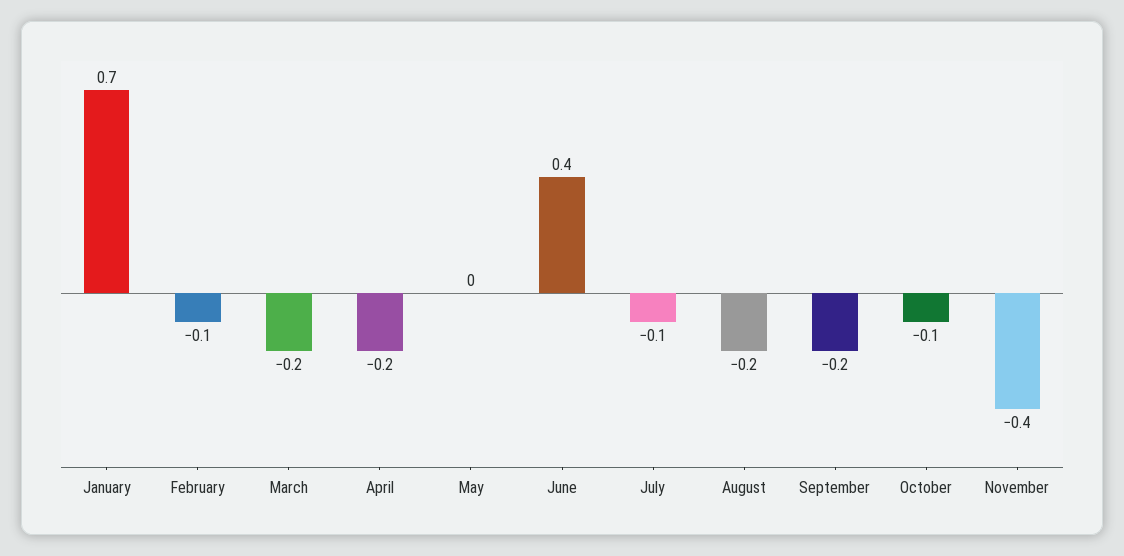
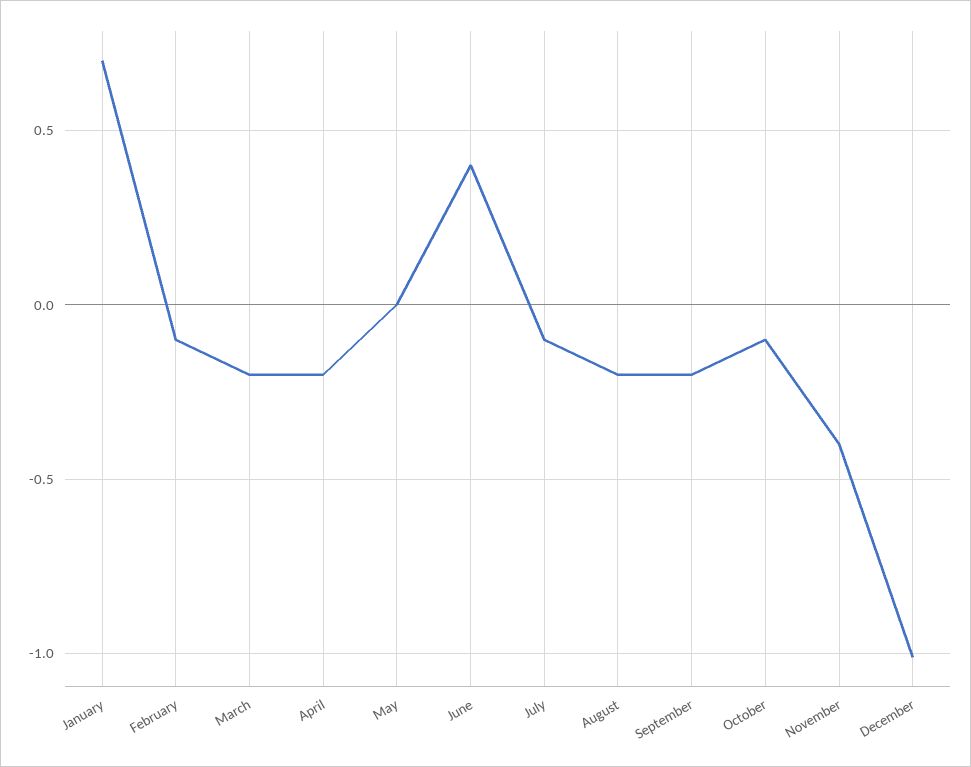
December: none -> -1

